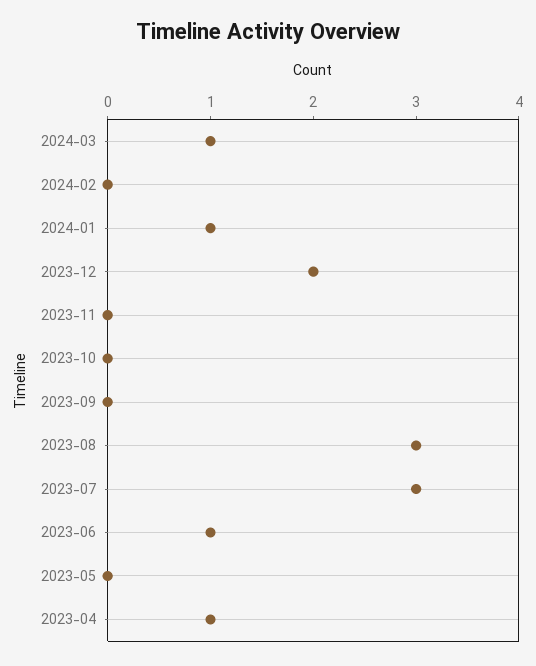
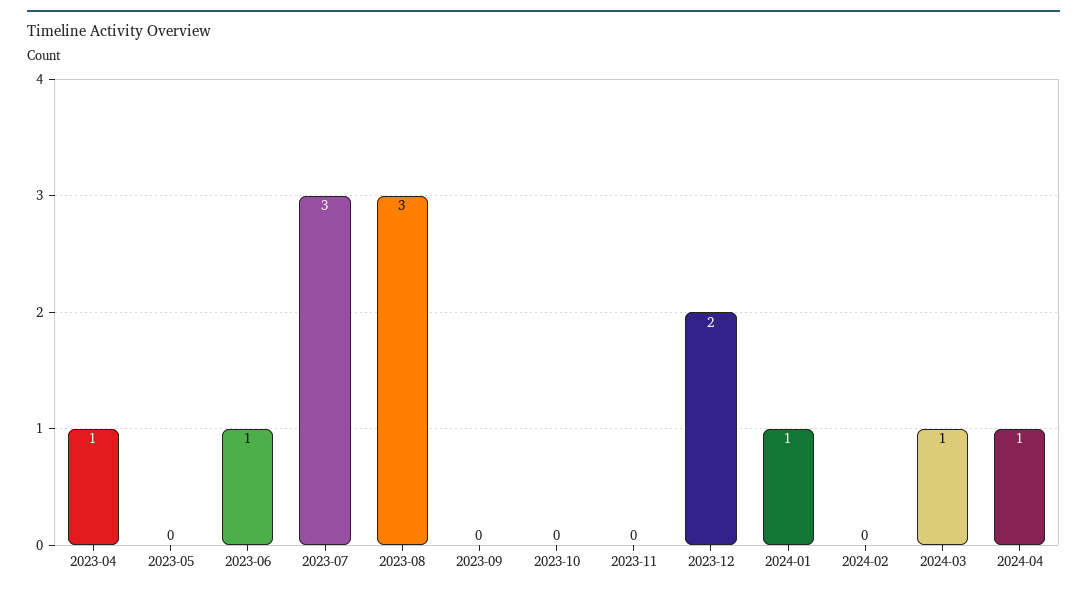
2024-04: none -> 1

